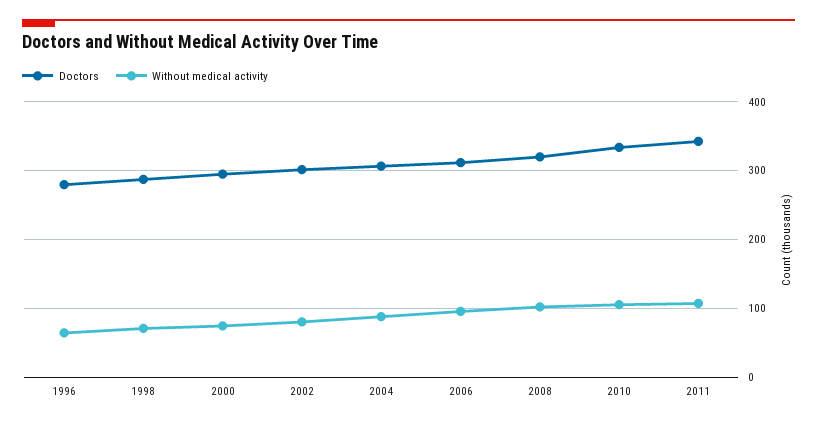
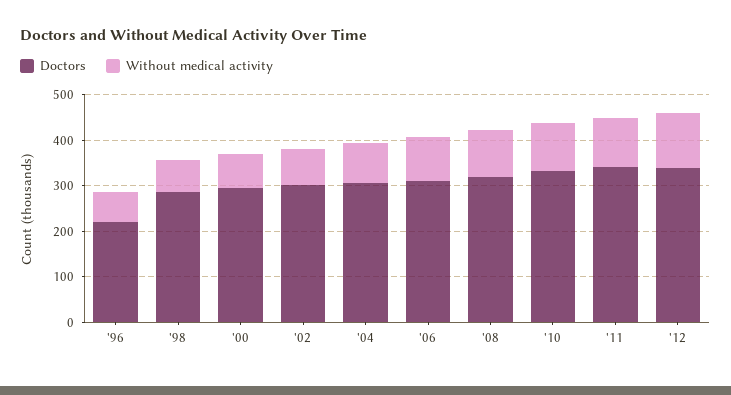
Doctors, 1996: 280 -> 220
Doctors, '12: none -> 340
Without medical activity, '12: none -> 120

